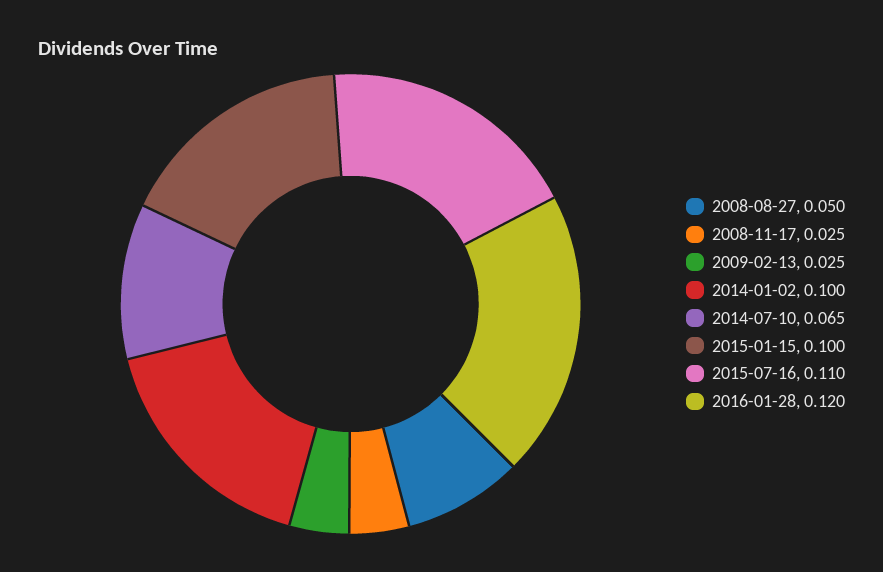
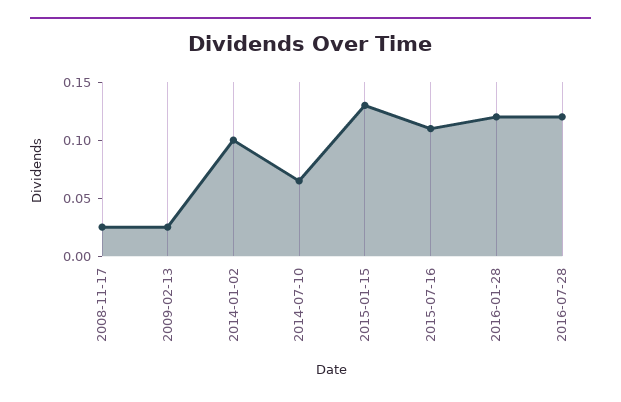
2008-08-27: 0.05 -> none
2015-01-15: 0.1 -> 0.13
2016-07-28: none -> 0.12

